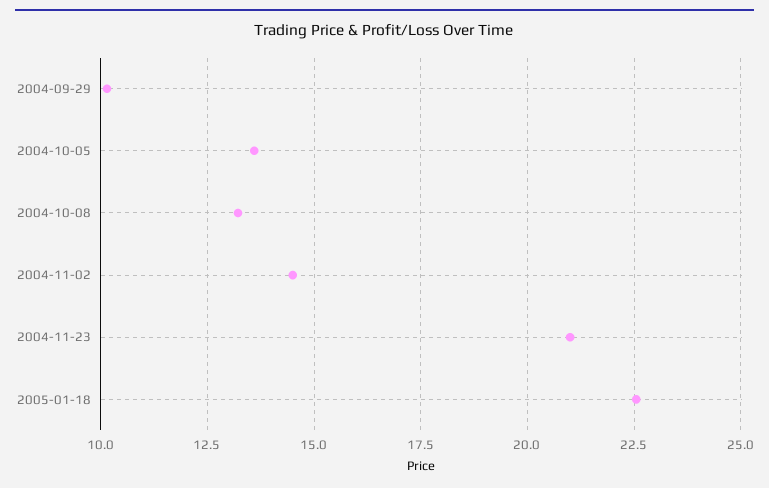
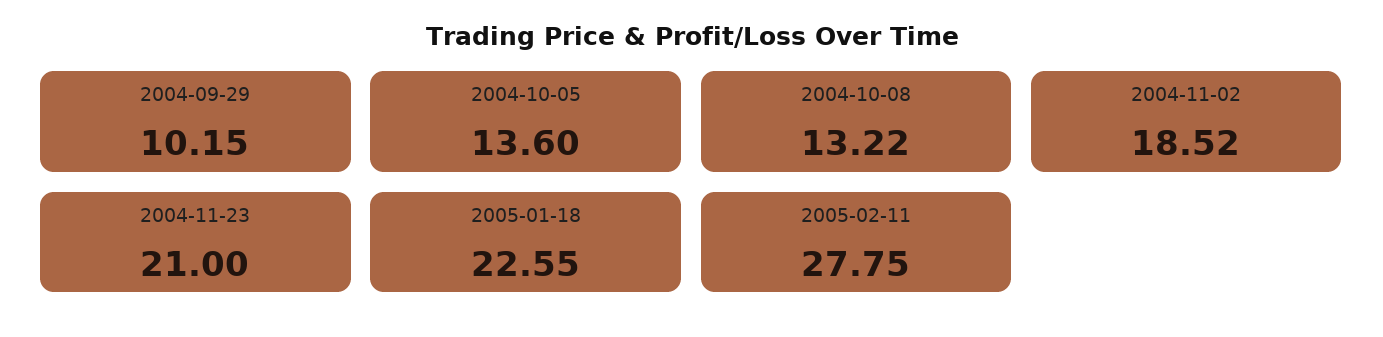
2004-11-02: 14.5 -> 18.52
2005-02-11: none -> 27.75

